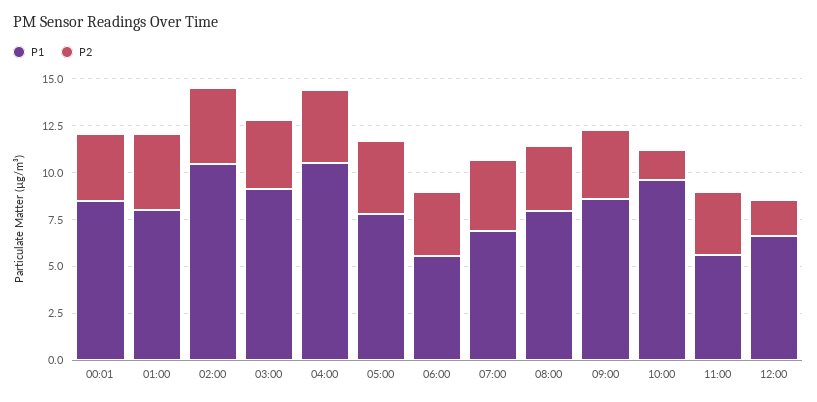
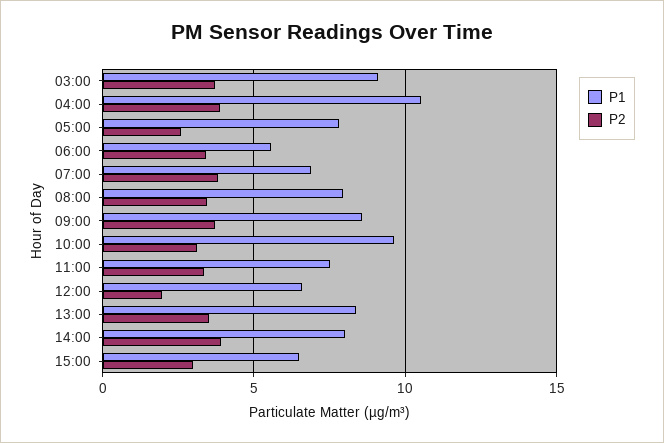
P1, 00:01: 8.5 -> none
P2, 00:01: 3.5 -> none
P1, 01:00: 8 -> none
P2, 01:00: 4 -> none
P1, 02:00: 10.5 -> none
P2, 02:00: 4 -> none
P2, 05:00: 4 -> 2.5
P2, 10:00: 1.5 -> 3
P1, 11:00: 5.5 -> 7.5
P1, 13:00: none -> 8.5
P2, 13:00: none -> 3.5
P1, 14:00: none -> 8
P2, 14:00: none -> 4
P1, 15:00: none -> 6.5
P2, 15:00: none -> 3

